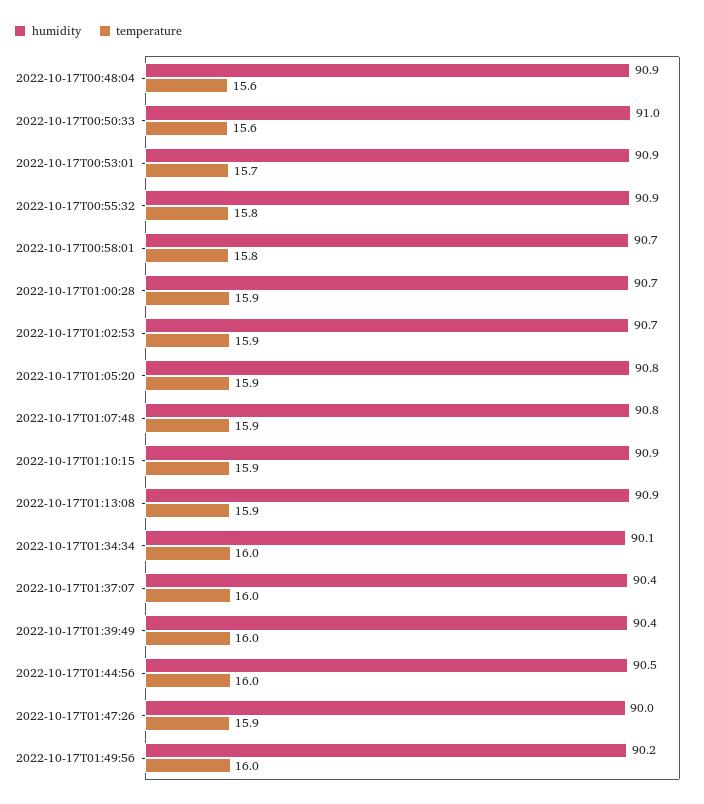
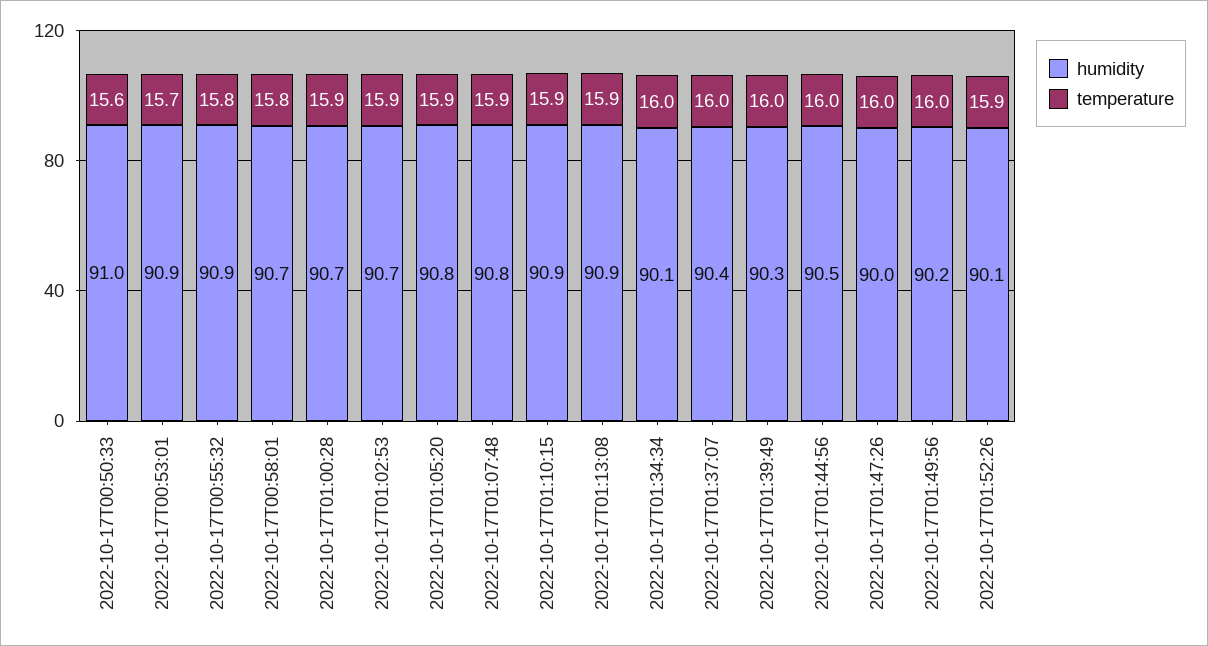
humidity, 2022-10-17T00:48:04: 90.9 -> none
temperature, 2022-10-17T00:48:04: 15.6 -> none
humidity, 2022-10-17T01:39:49: 90.4 -> 90.3
temperature, 2022-10-17T01:47:26: 15.9 -> 16
humidity, 2022-10-17T01:52:26: none -> 90.1
temperature, 2022-10-17T01:52:26: none -> 15.9

